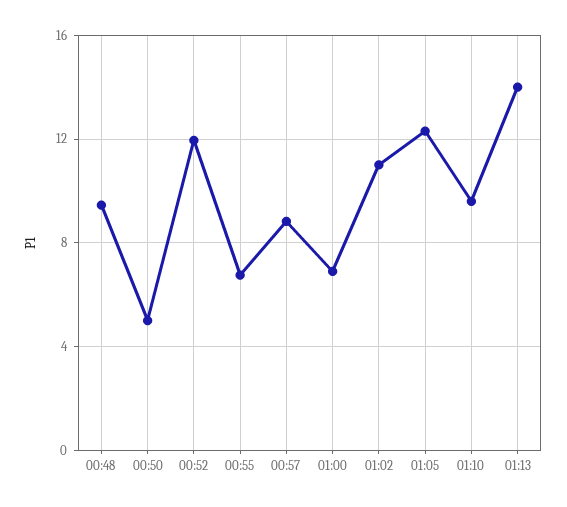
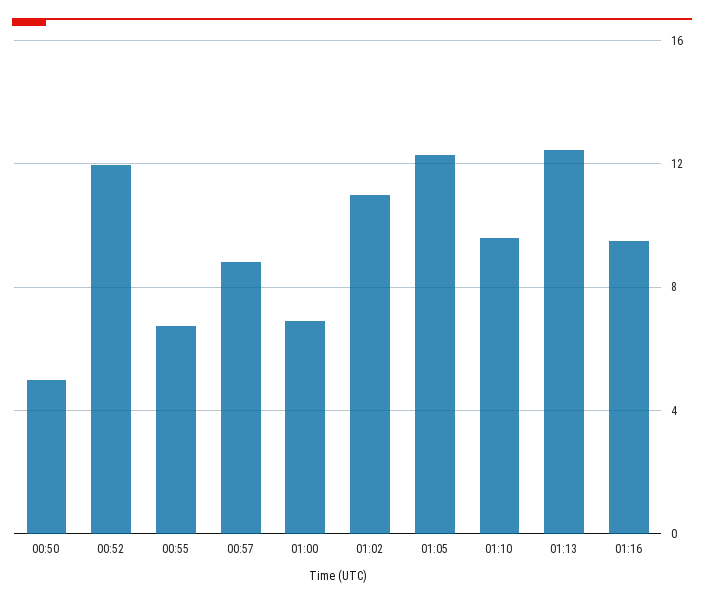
00:48: 9.5 -> none
01:13: 14 -> 12.5
01:16: none -> 9.5

